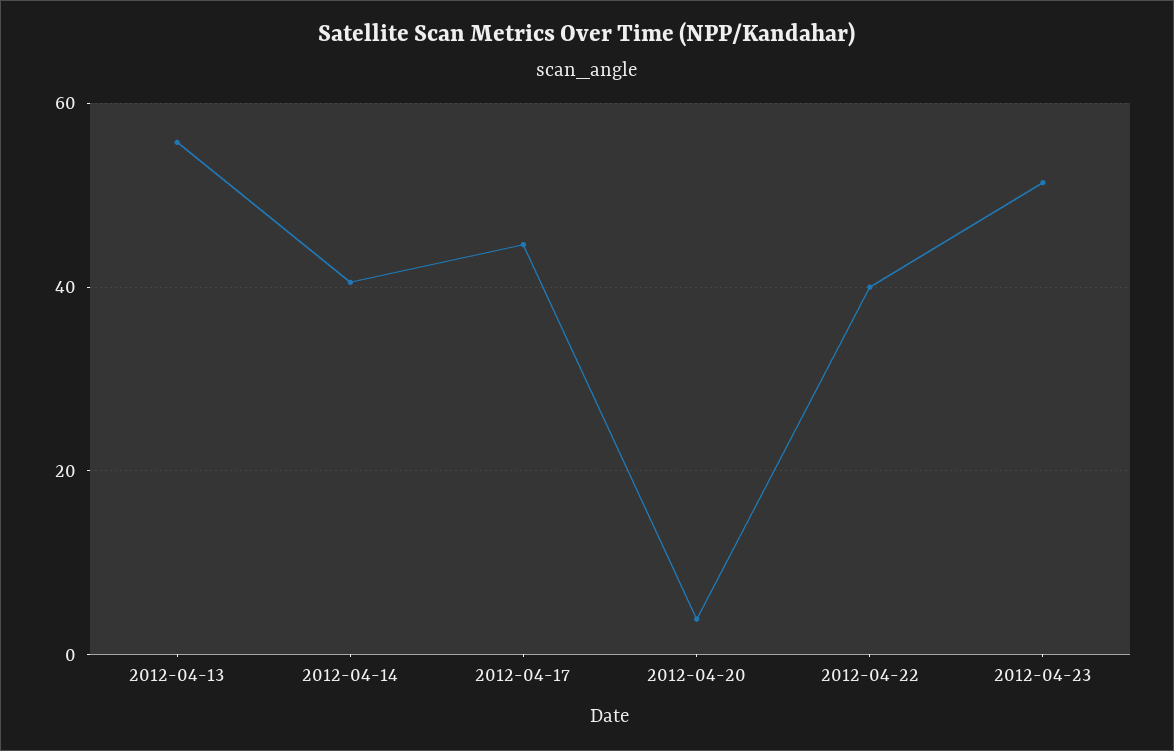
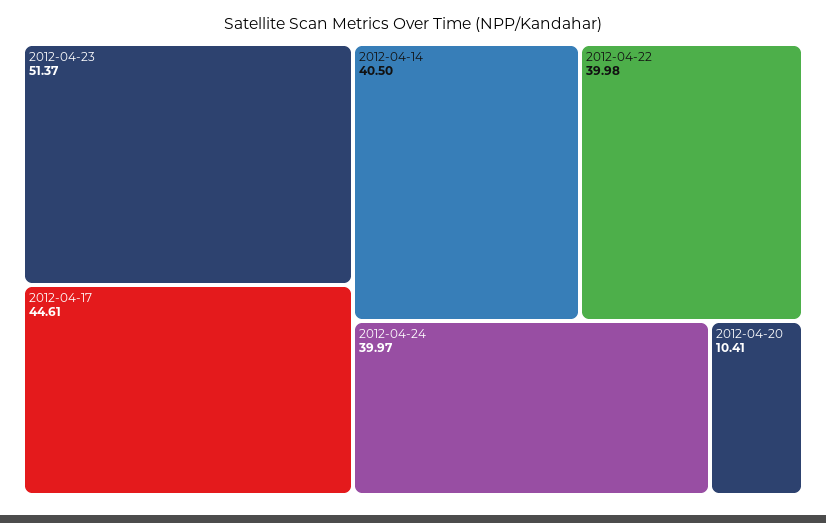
2012-04-13: 56 -> none
2012-04-20: 4 -> 10.41
2012-04-24: none -> 39.97

